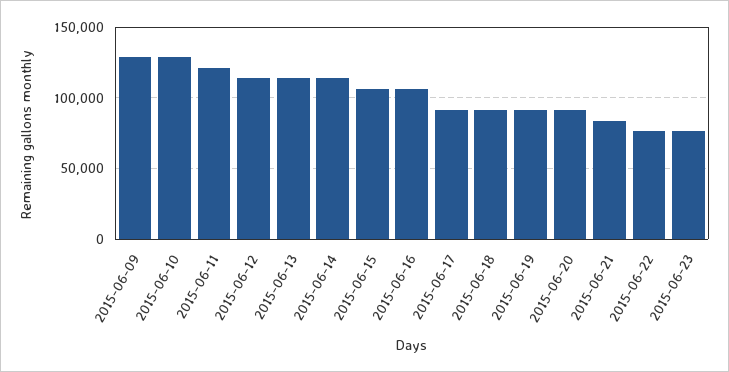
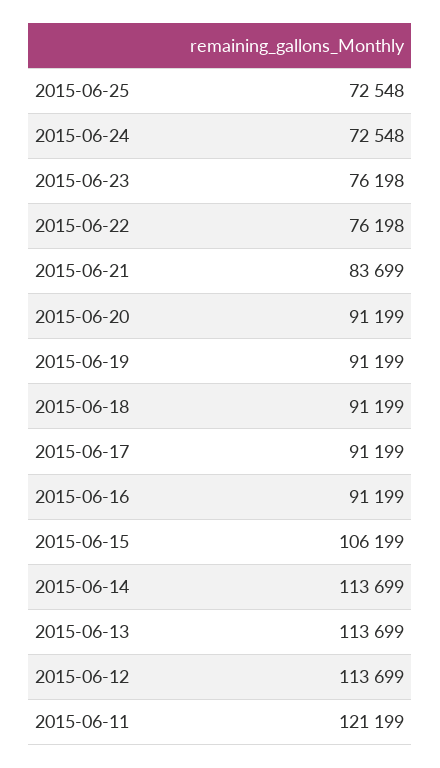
2015-06-09: 130000 -> none
2015-06-10: 130000 -> none
2015-06-16: 105000 -> 91199
2015-06-25: none -> 72548
2015-06-24: none -> 72548

